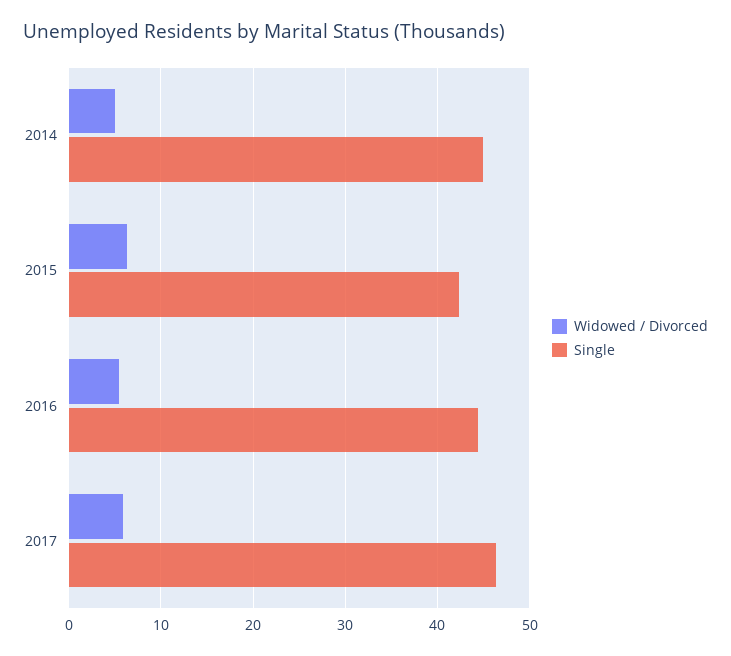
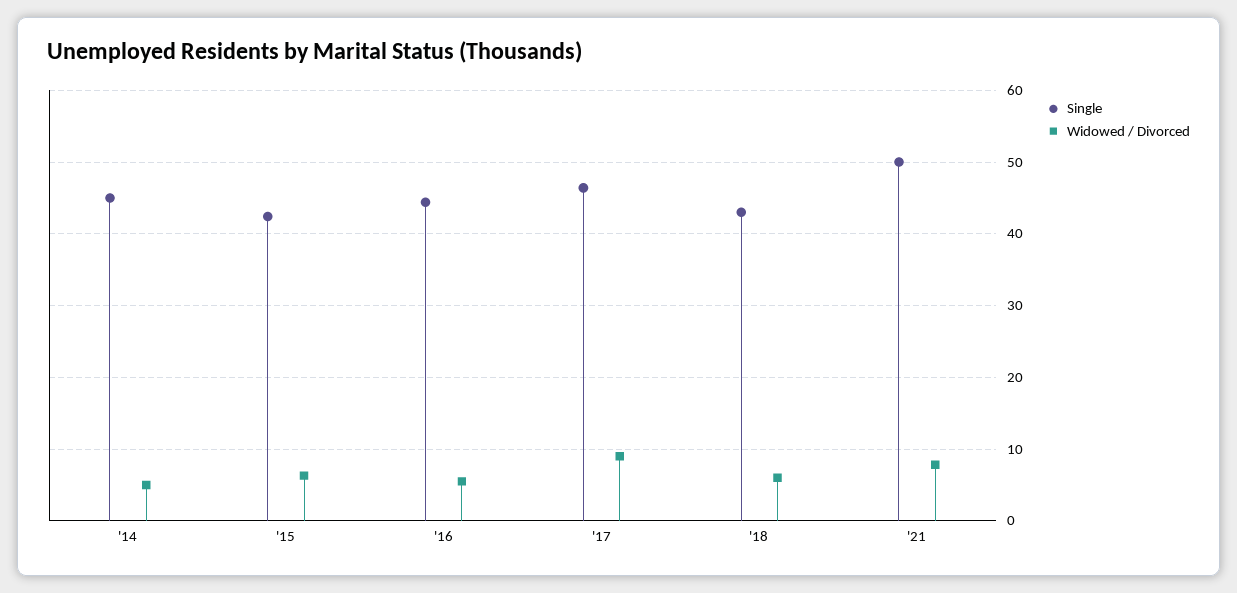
Widowed / Divorced, 2017: 6 -> 9
Single, '18: none -> 43
Widowed / Divorced, '18: none -> 6
Single, '21: none -> 50
Widowed / Divorced, '21: none -> 8

